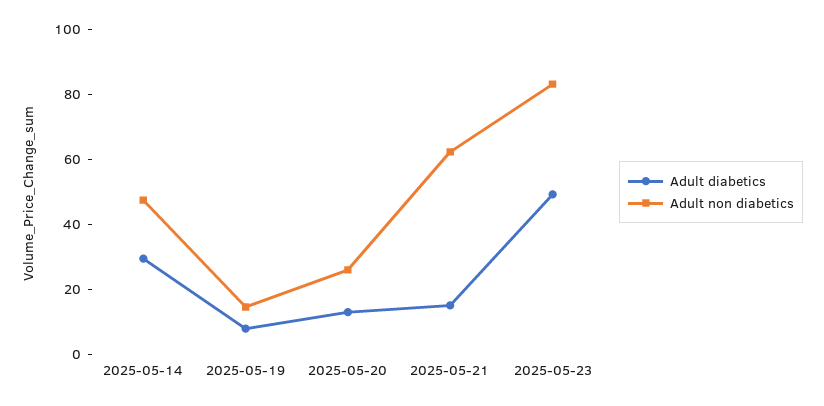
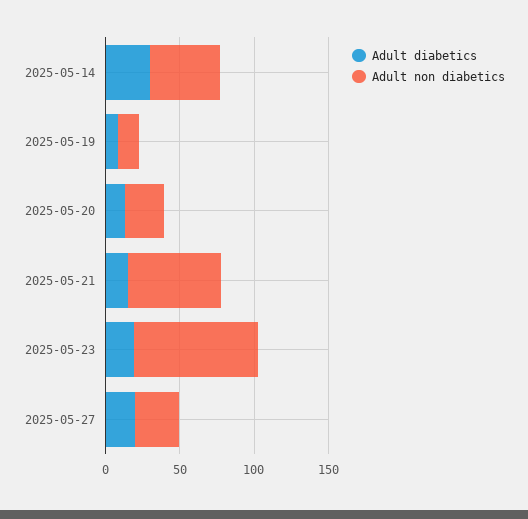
Adult diabetics, 2025-05-23: 50 -> 20
Adult diabetics, 2025-05-27: none -> 20
Adult non diabetics, 2025-05-27: none -> 30

